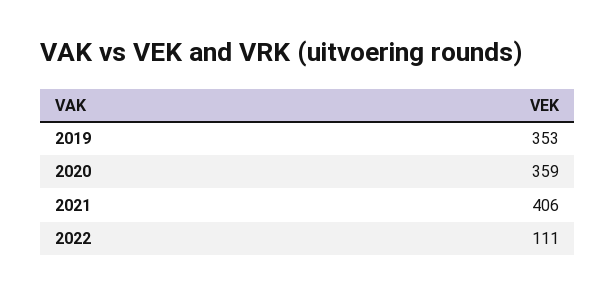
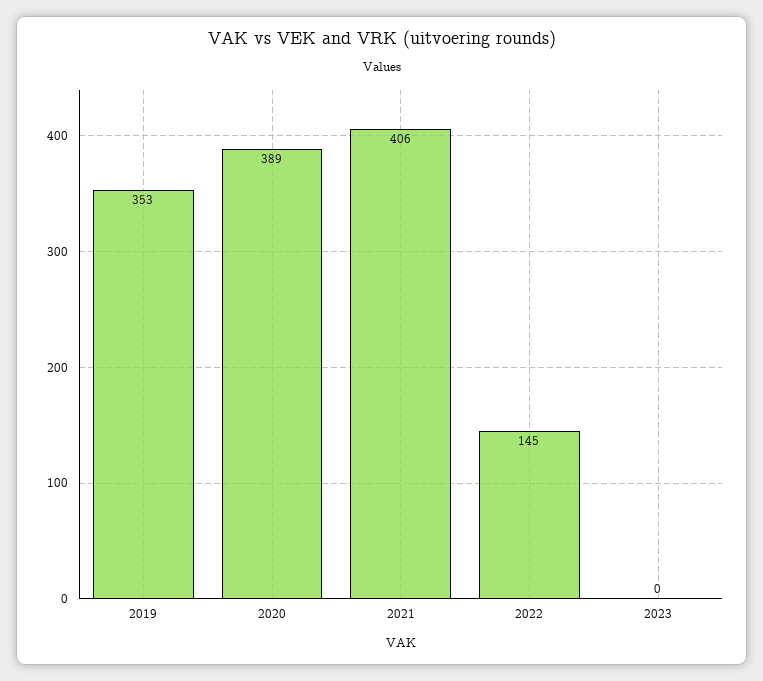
2020: 359 -> 389
2022: 111 -> 145
2023: none -> 0

